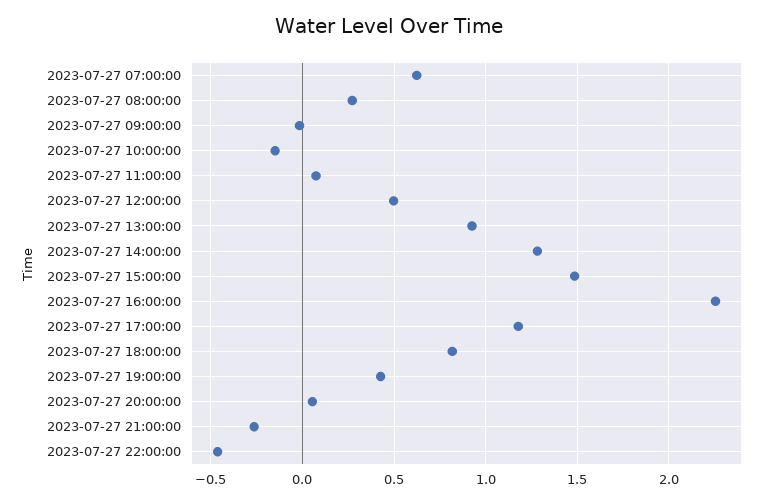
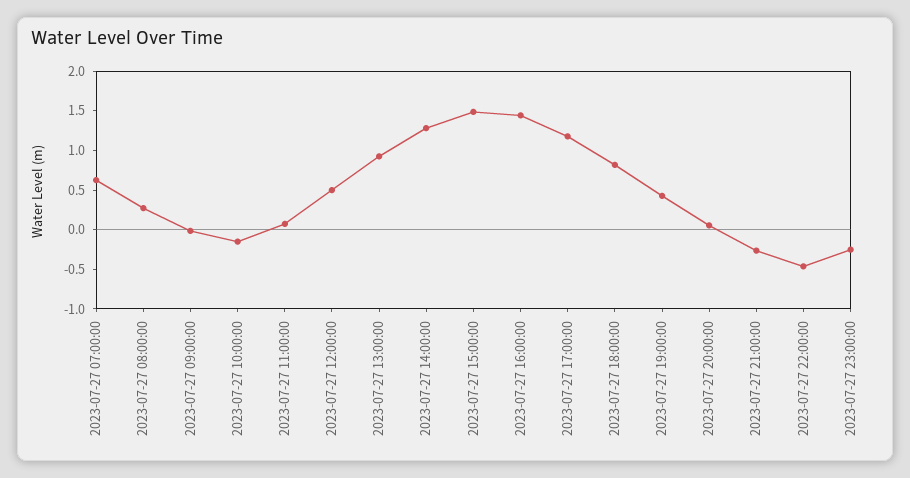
2023-07-27 16:00:00: 2.25 -> 1.5
2023-07-27 23:00:00: none -> -0.25

